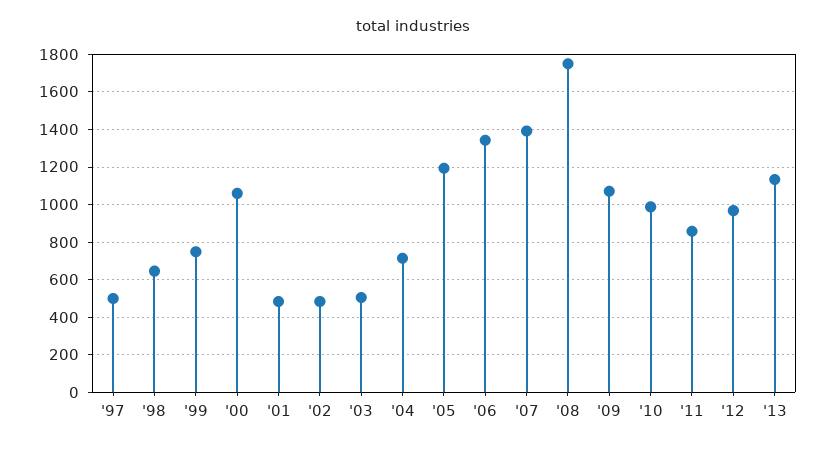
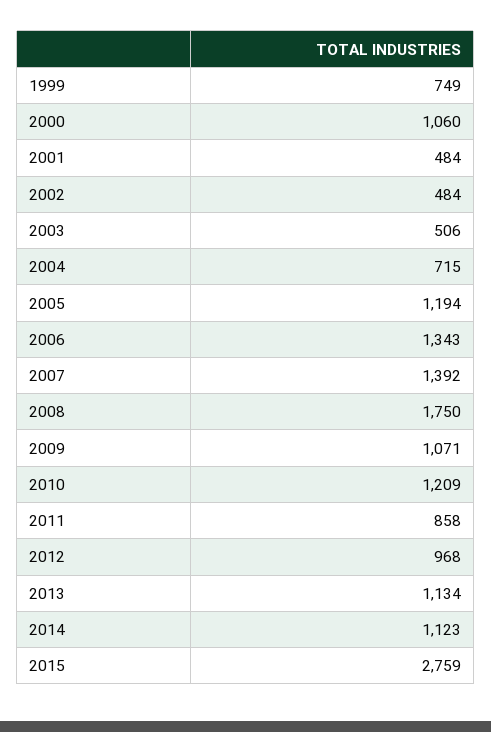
'97: 500 -> none
'98: 650 -> none
'10: 1000 -> 1209
2014: none -> 1123
2015: none -> 2759

